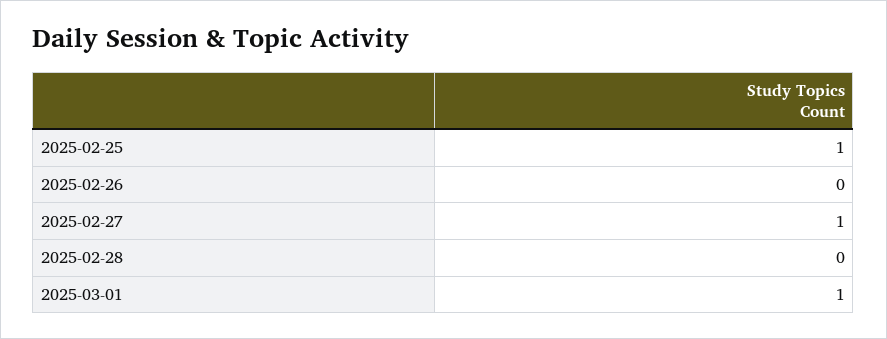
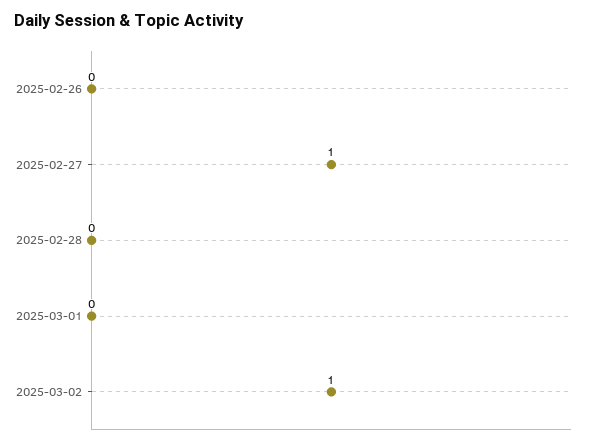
2025-02-25: 1 -> none
2025-03-01: 1 -> 0
2025-03-02: none -> 1

